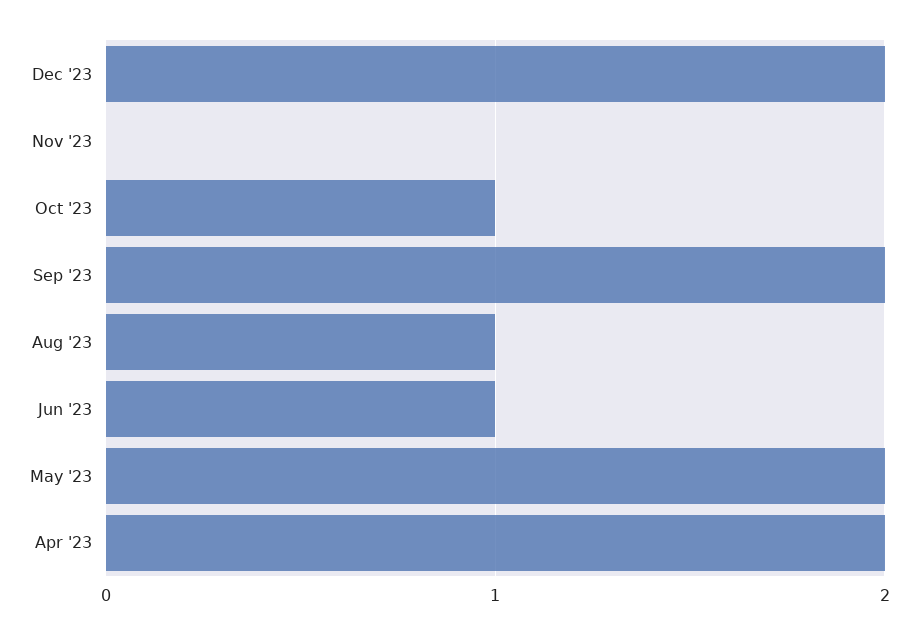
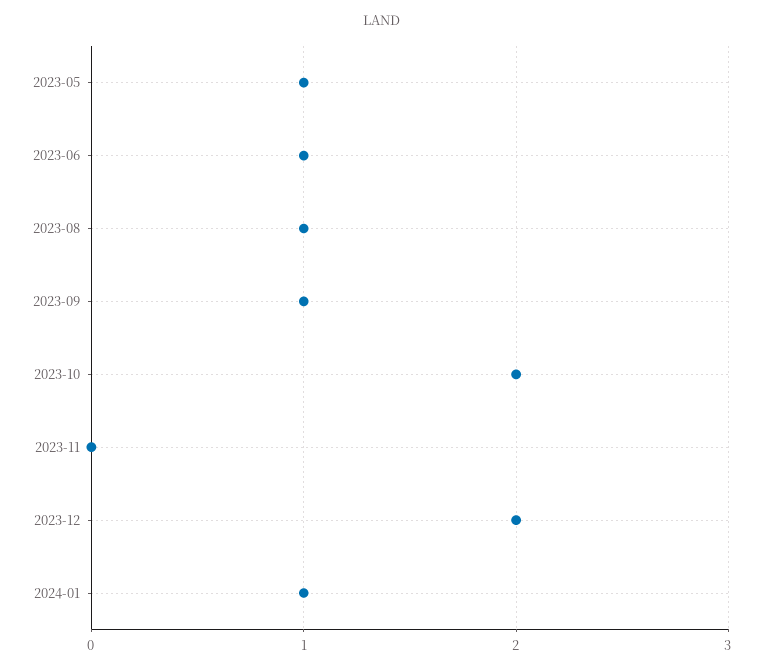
Oct '23: 1 -> 2
Sep '23: 2 -> 1
May '23: 2 -> 1
Apr '23: 2 -> none
2024-01: none -> 1

